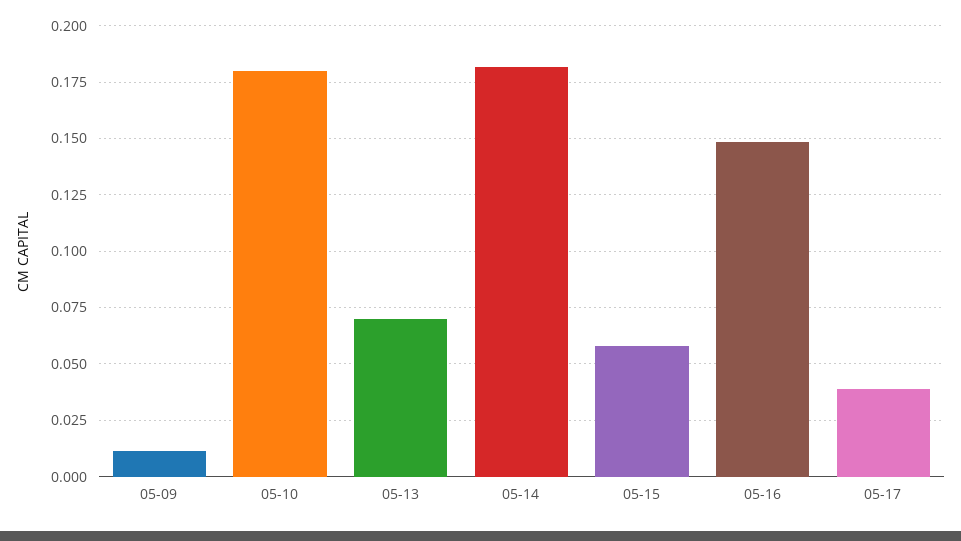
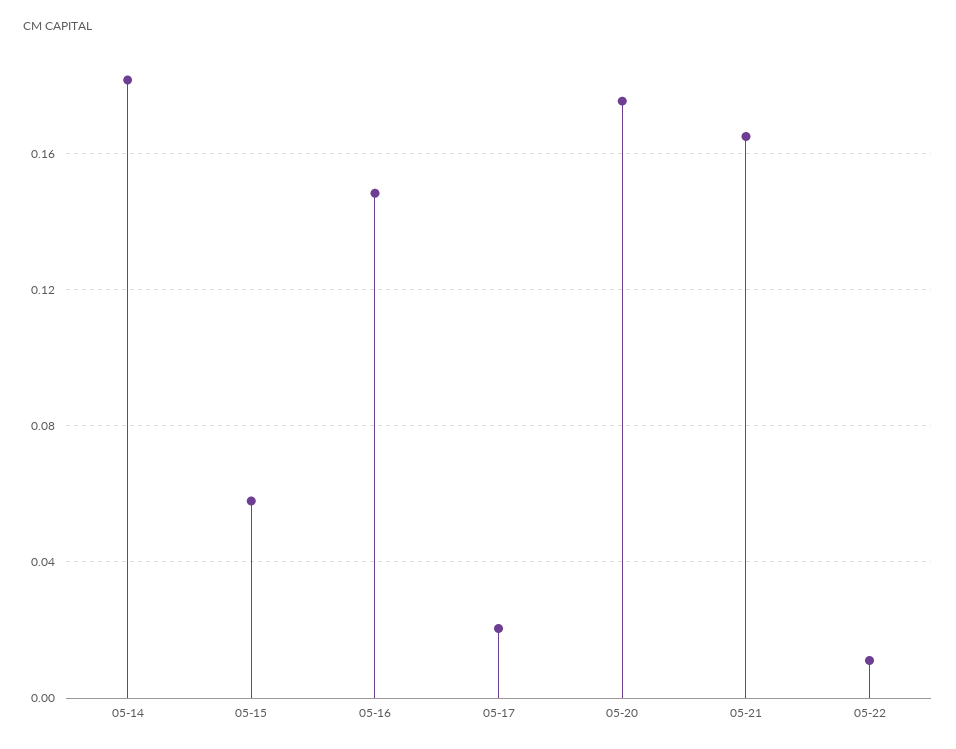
05-09: 0.01 -> none
05-10: 0.18 -> none
05-13: 0.07 -> none
05-17: 0.04 -> 0.02
05-20: none -> 0.175
05-21: none -> 0.165
05-22: none -> 0.01

